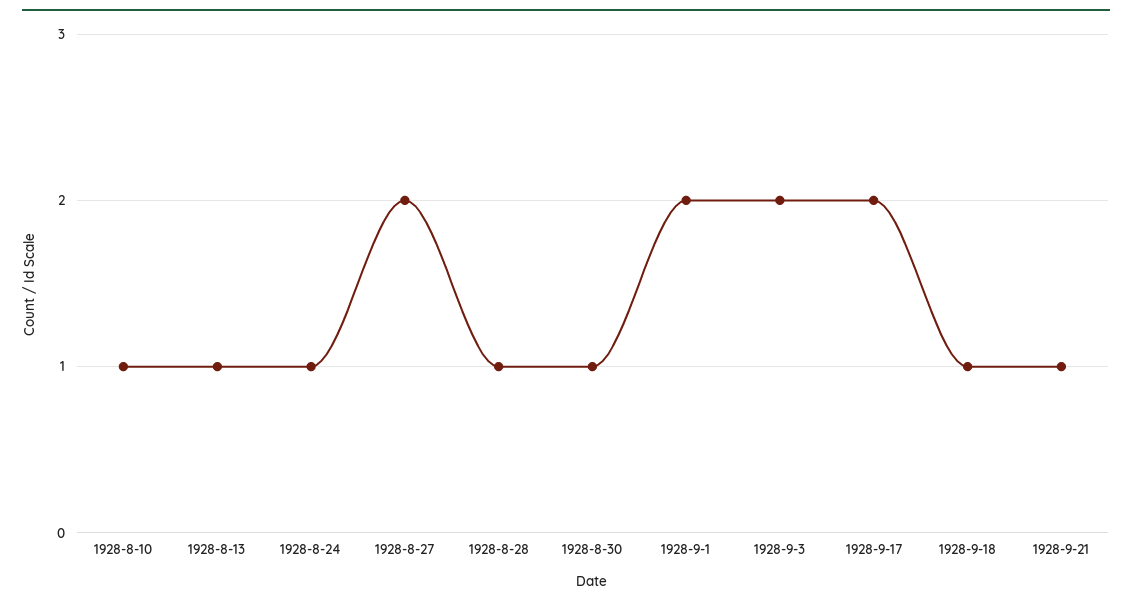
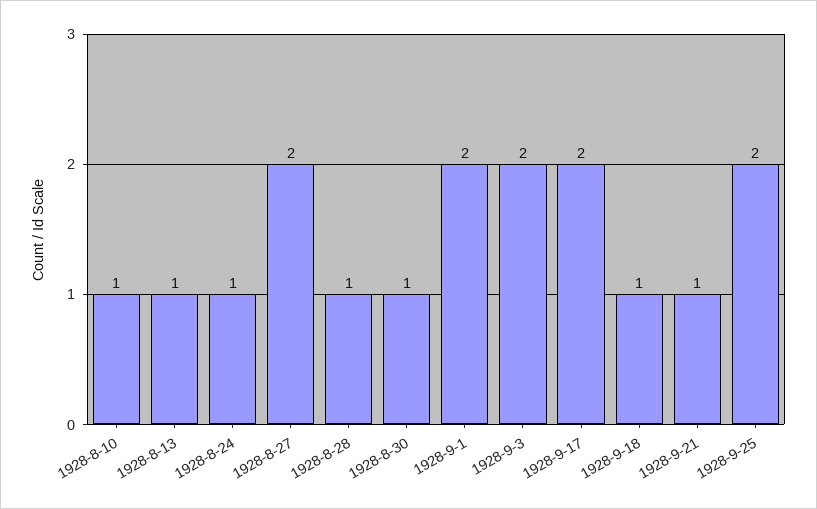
1928-9-25: none -> 2

